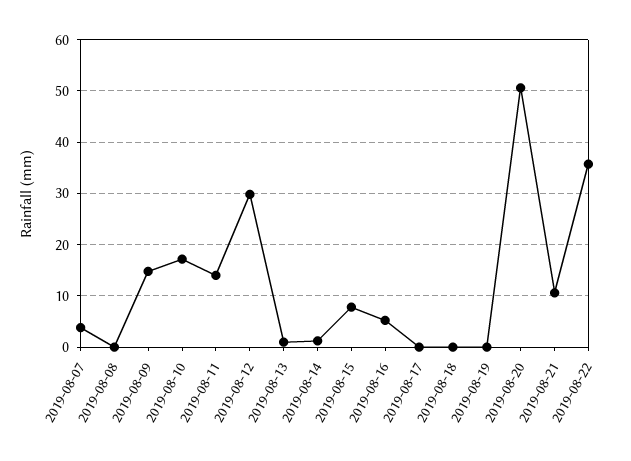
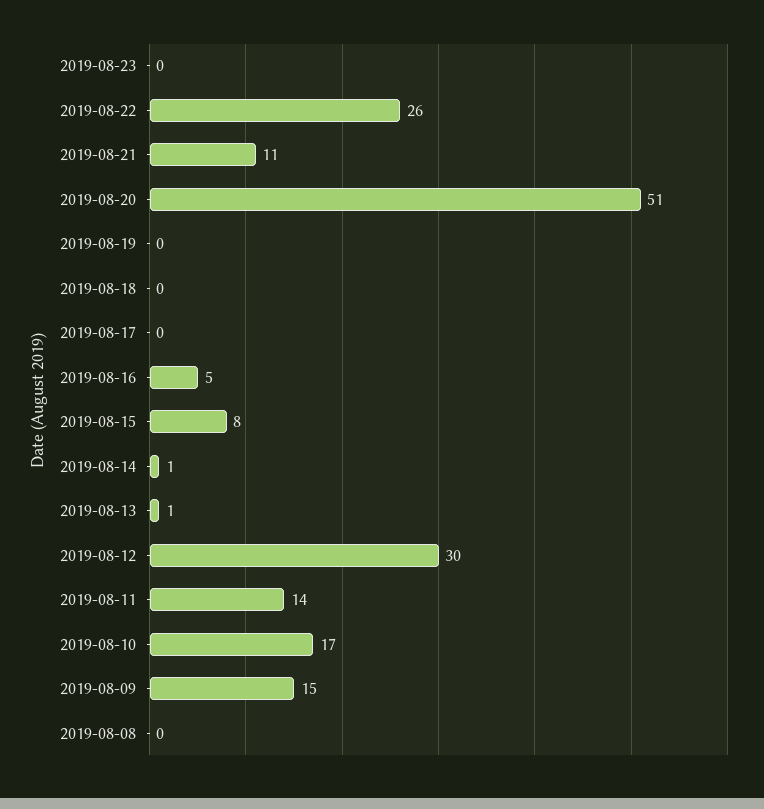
2019-08-07: 4 -> none
2019-08-22: 36 -> 26
2019-08-23: none -> 0

